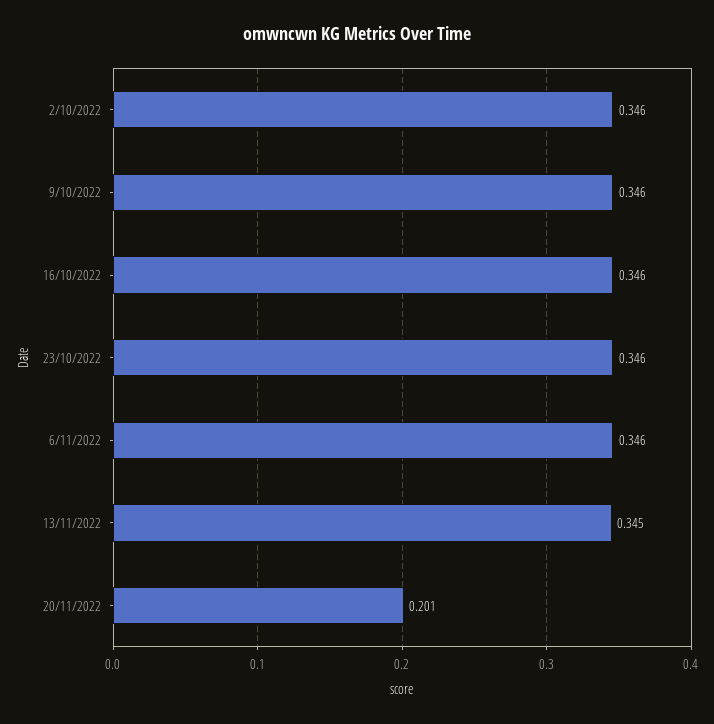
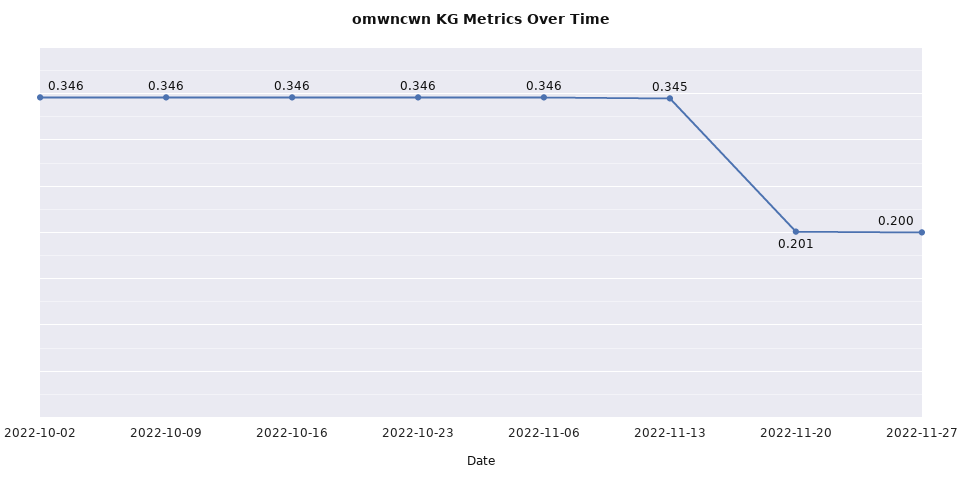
2022-11-27: none -> 0.2

